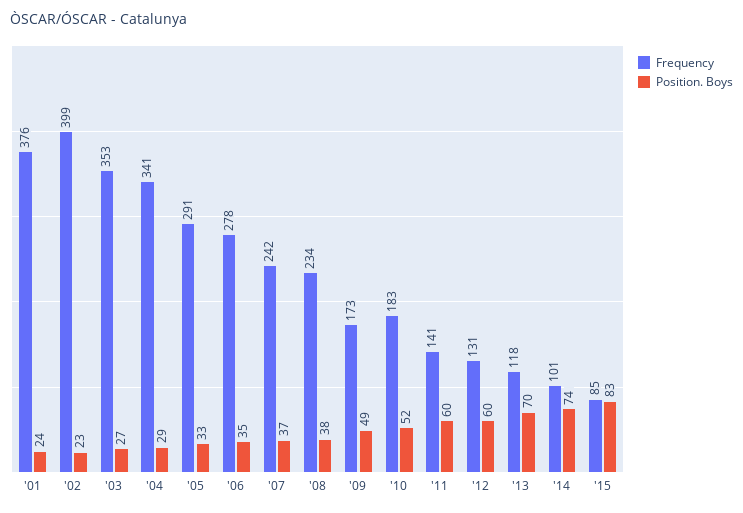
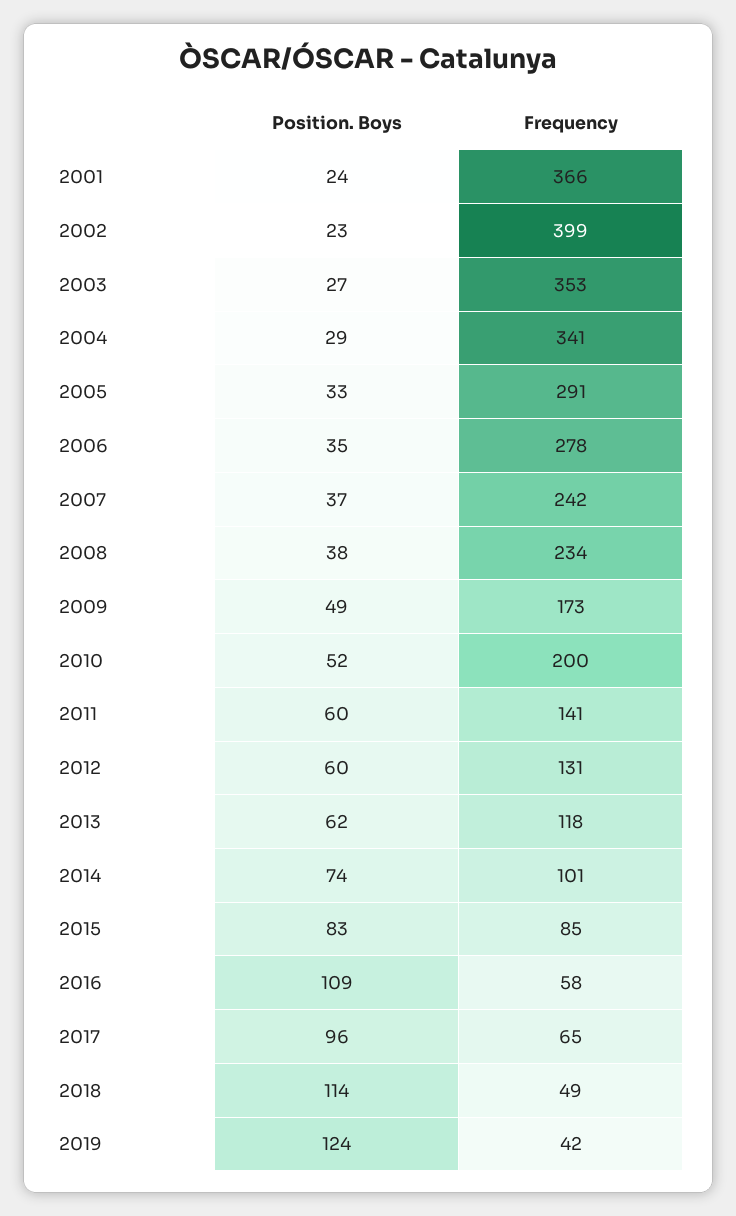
Frequency, '01: 376 -> 366
Frequency, '10: 183 -> 200
Position. Boys, '13: 70 -> 62
Position. Boys, 2016: none -> 109
Frequency, 2016: none -> 58
Position. Boys, 2017: none -> 96
Frequency, 2017: none -> 65
Position. Boys, 2018: none -> 114
Frequency, 2018: none -> 49
Position. Boys, 2019: none -> 124
Frequency, 2019: none -> 42

